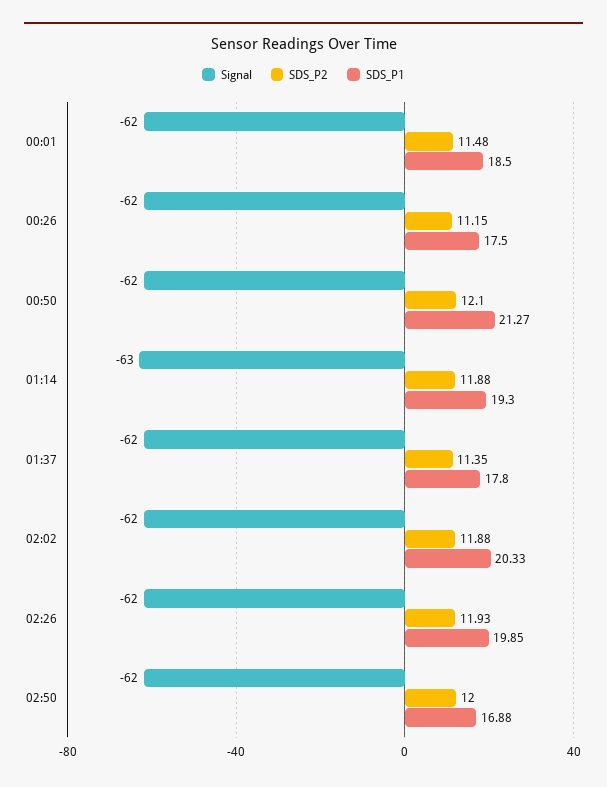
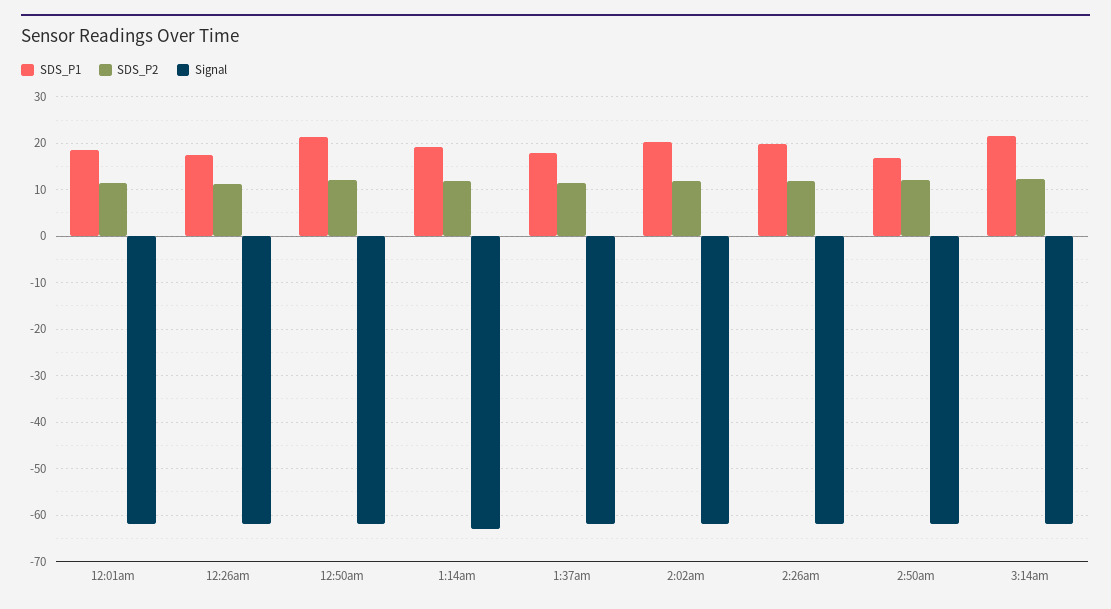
SDS_P1, 3:14am: none -> 22
SDS_P2, 3:14am: none -> 12
Signal, 3:14am: none -> -62

